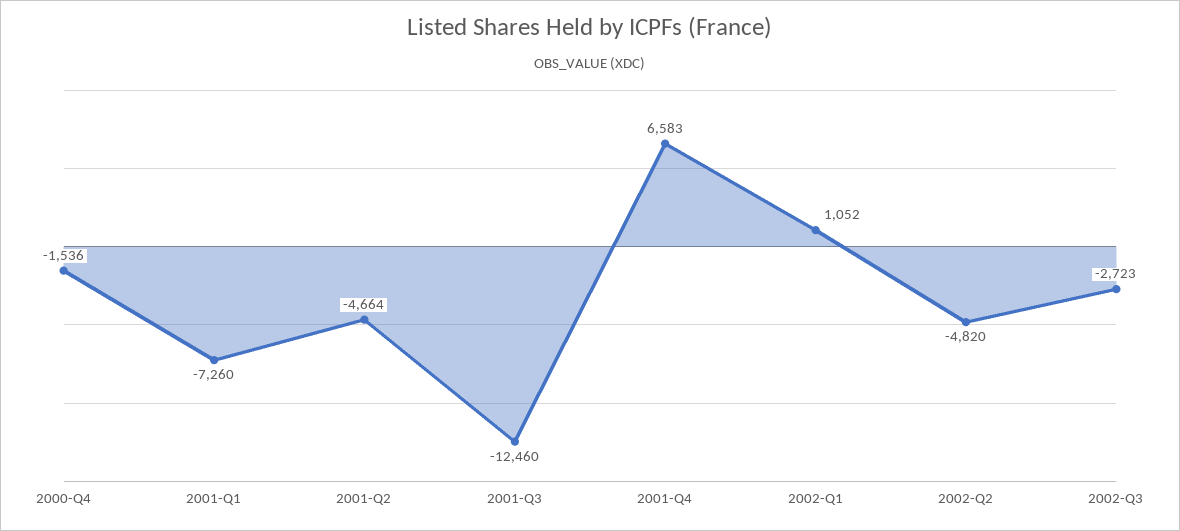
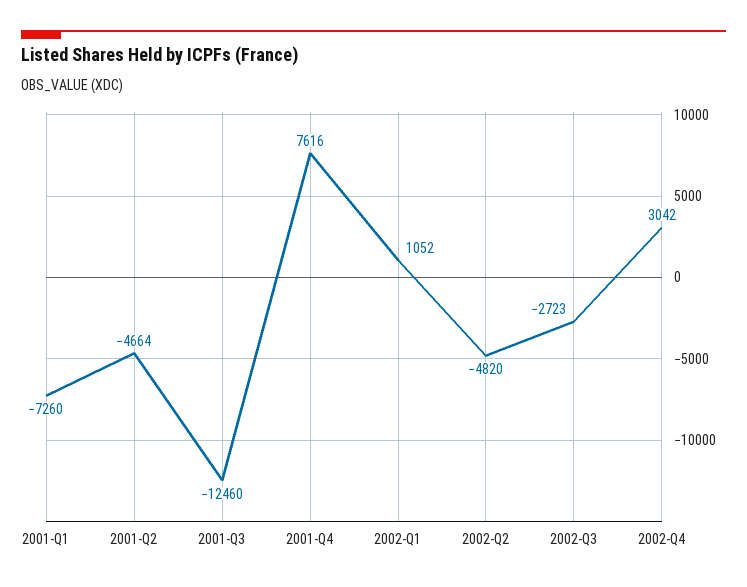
2000-Q4: -1536 -> none
2001-Q4: 6583 -> 7616
2002-Q4: none -> 3042

